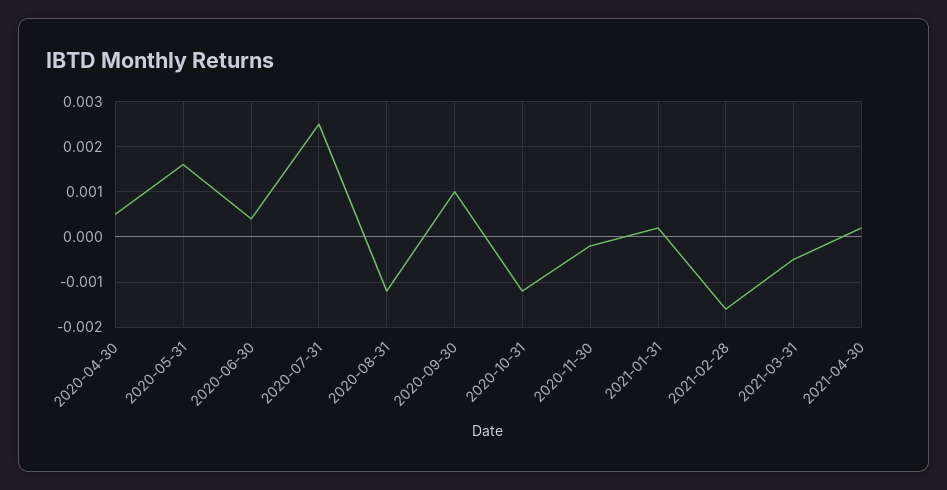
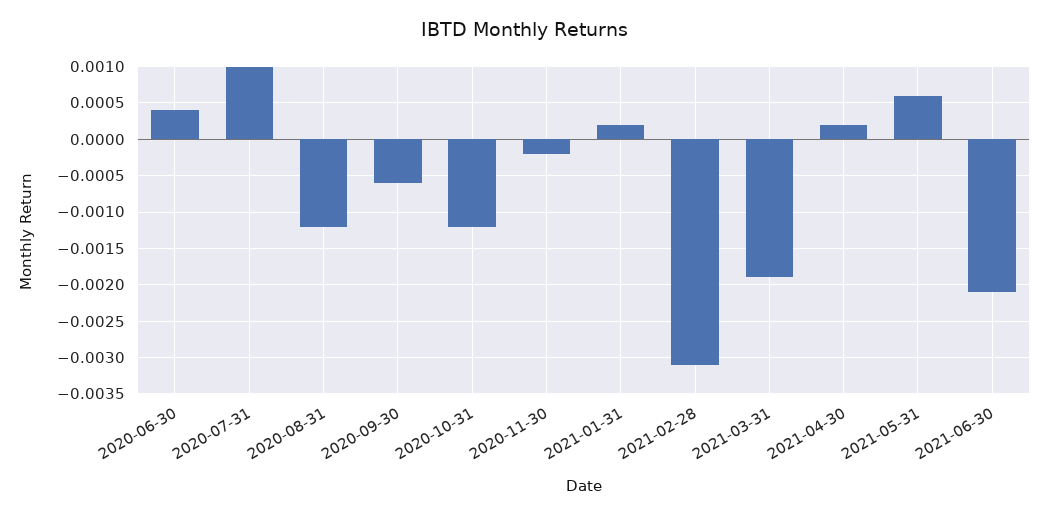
2020-04-30: 0.0005 -> none
2020-05-31: 0.0015 -> none
2020-07-31: 0.0025 -> 0.001
2020-09-30: 0.001 -> -0.0006
2021-02-28: -0.0015 -> -0.0031
2021-03-31: -0.0005 -> -0.0019
2021-05-31: none -> 0.0006
2021-06-30: none -> -0.0021

